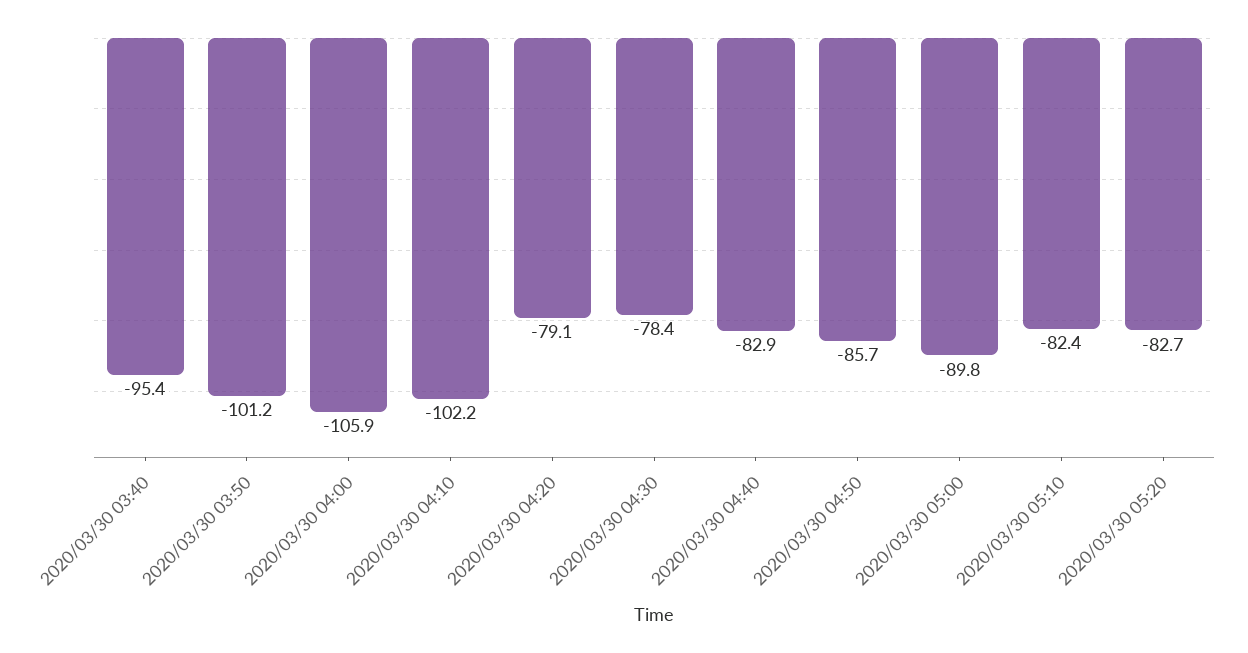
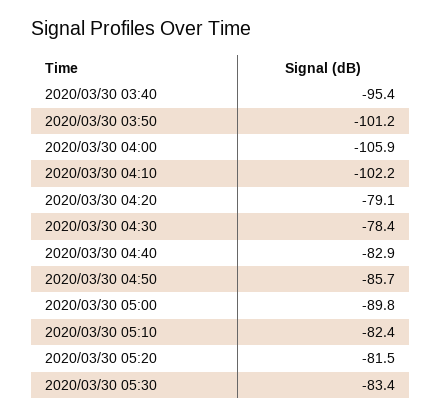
2020/03/30 05:20: -82.7 -> -81.5
2020/03/30 05:30: none -> -83.4

